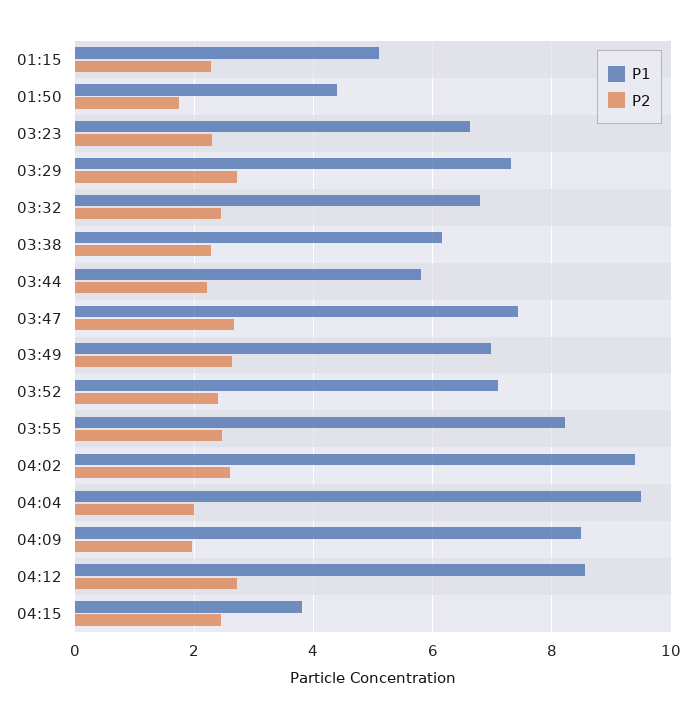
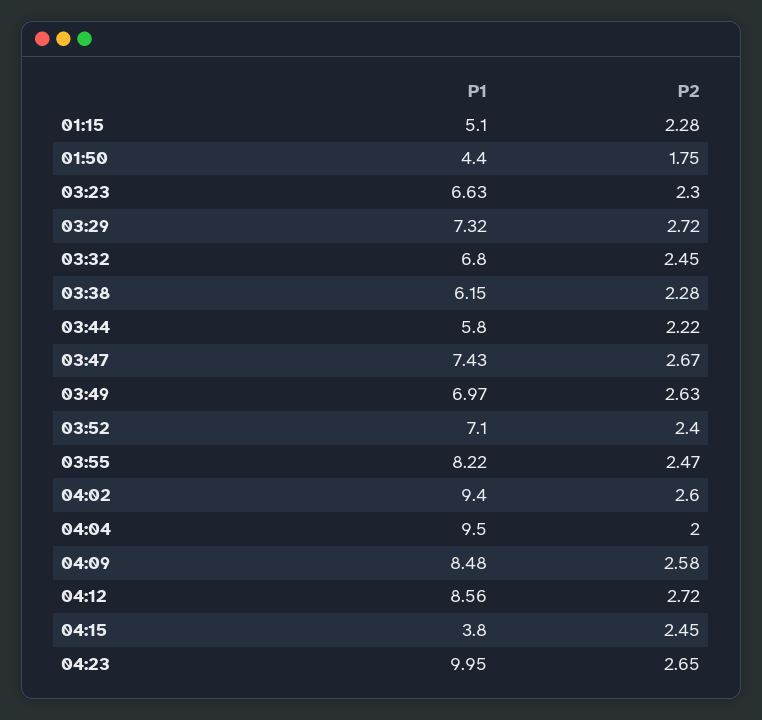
P2, 04:09: 2 -> 2.58
P1, 04:23: none -> 9.95
P2, 04:23: none -> 2.65

